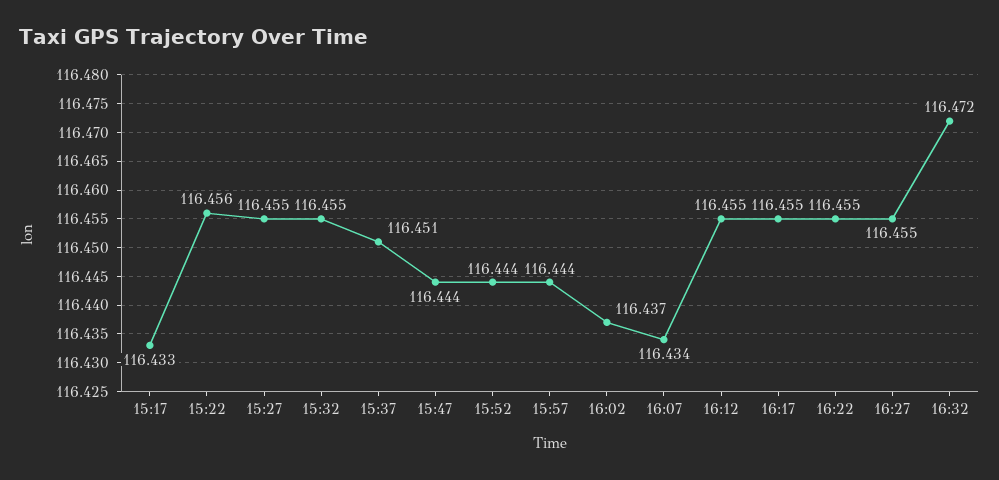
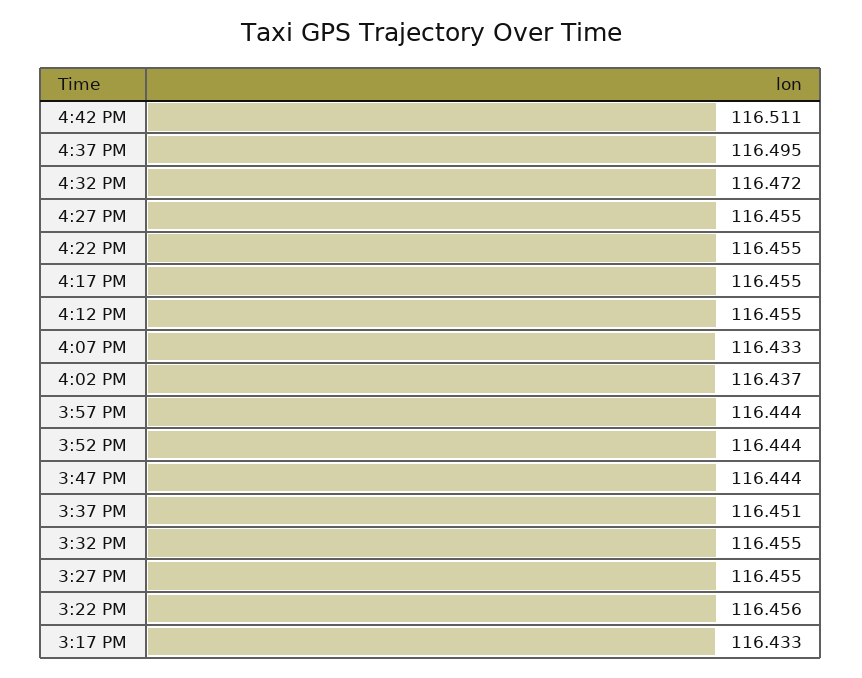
16:07: 116.434 -> 116.433
4:42 PM: none -> 116.511
4:37 PM: none -> 116.495

